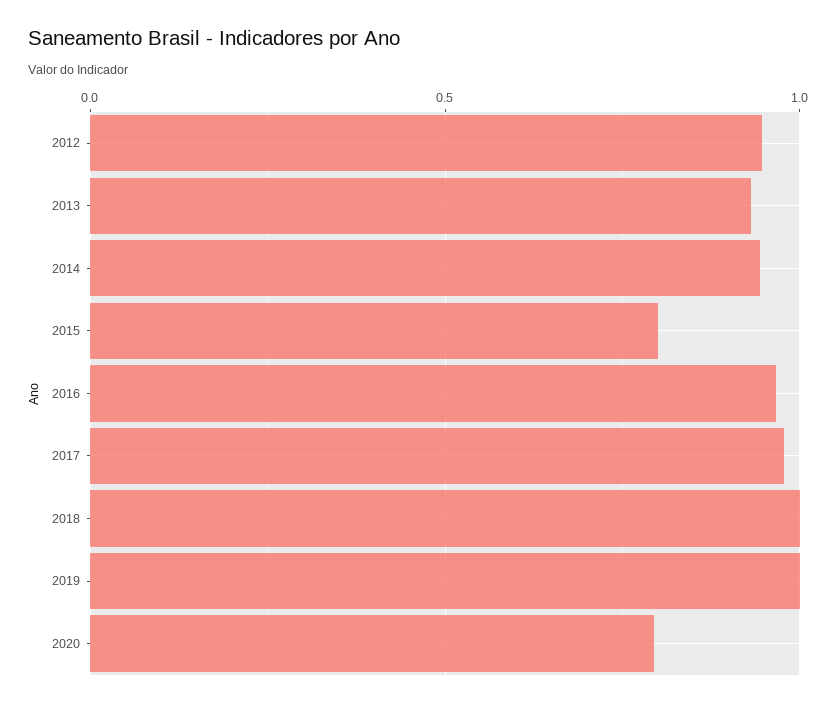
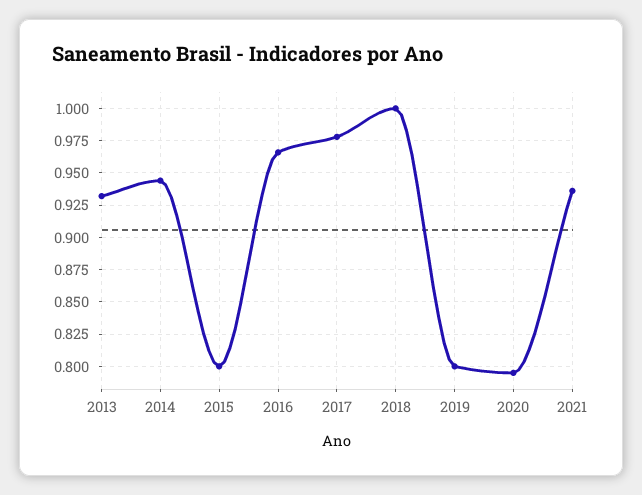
2012: 0.95 -> none
2019: 1 -> 0.8
2021: none -> 0.935

